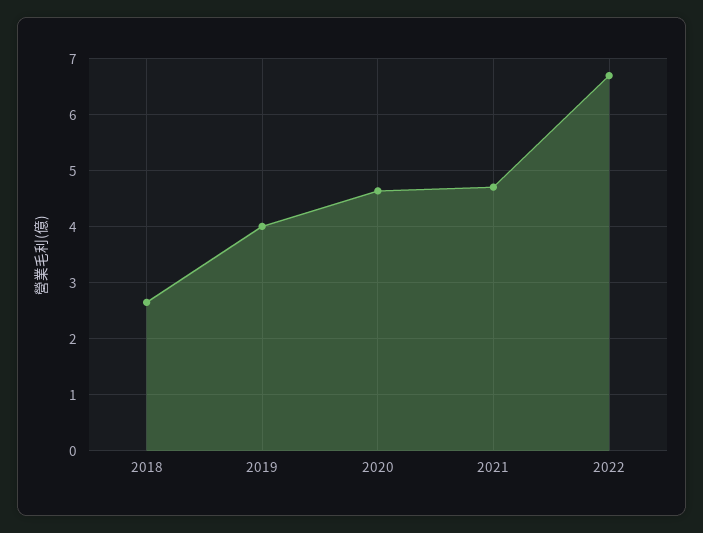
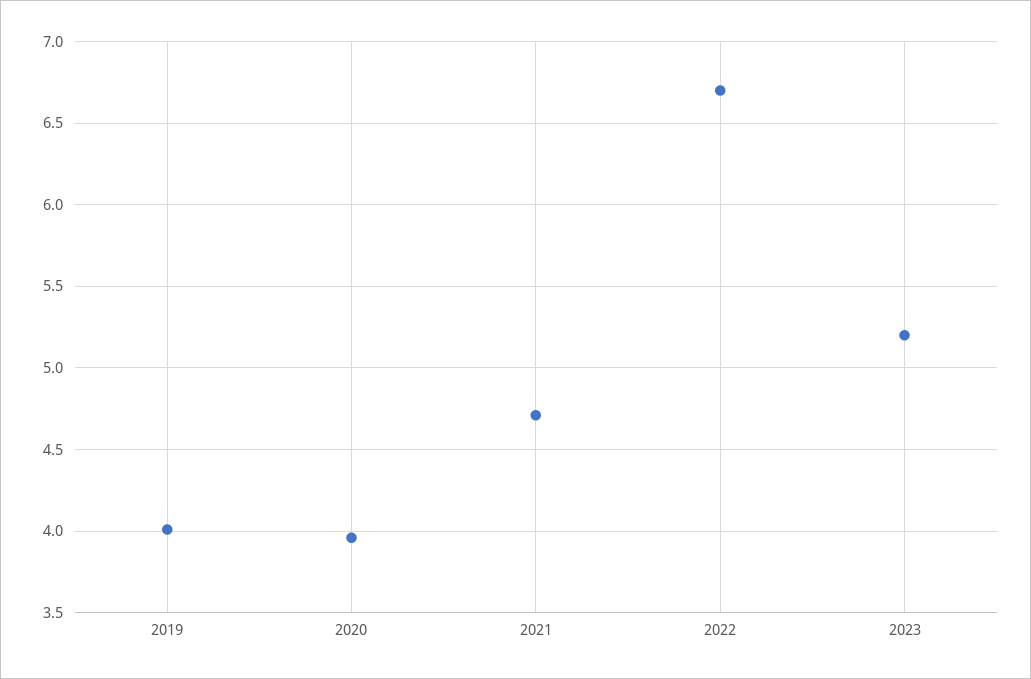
2018: 2.6 -> none
2020: 4.6 -> 3.95
2023: none -> 5.2

